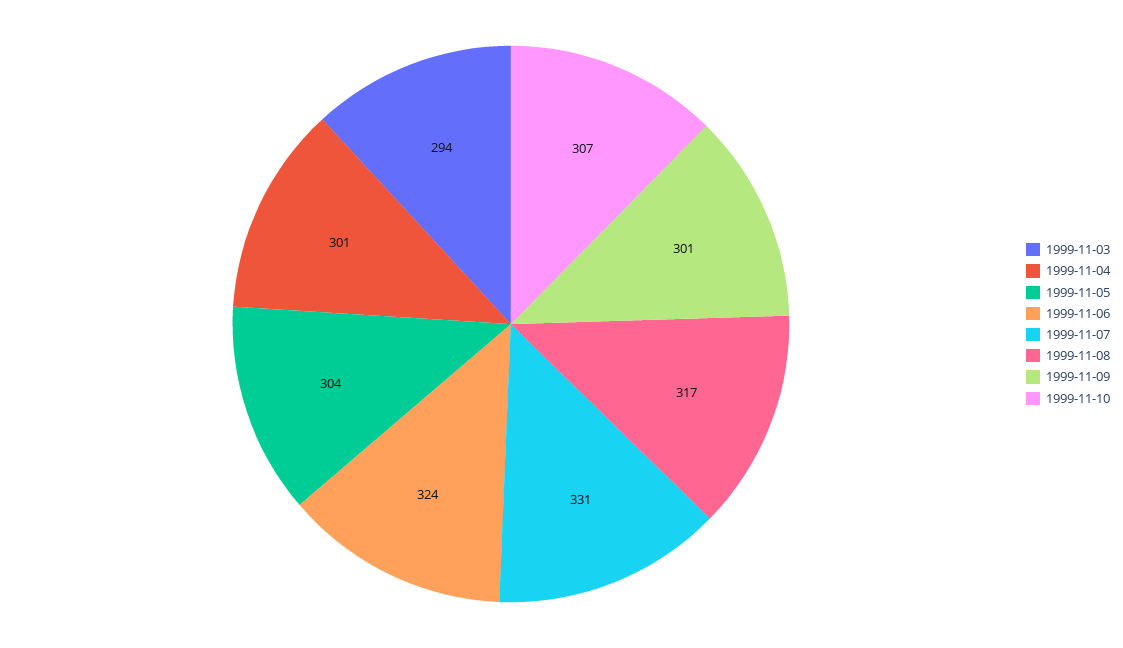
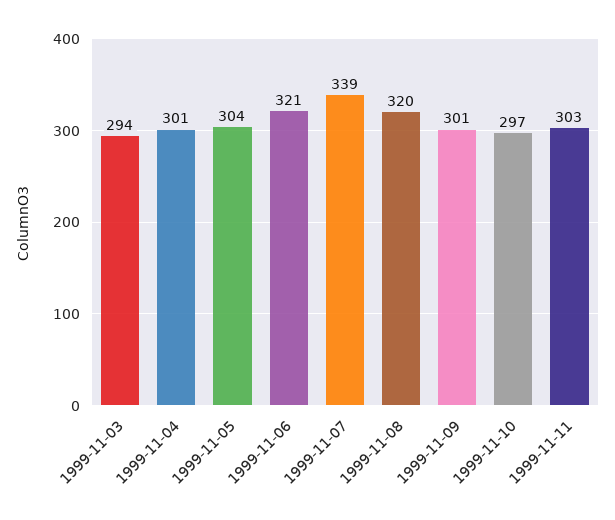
1999-11-06: 324 -> 321
1999-11-07: 331 -> 339
1999-11-08: 317 -> 320
1999-11-10: 307 -> 297
1999-11-11: none -> 303

